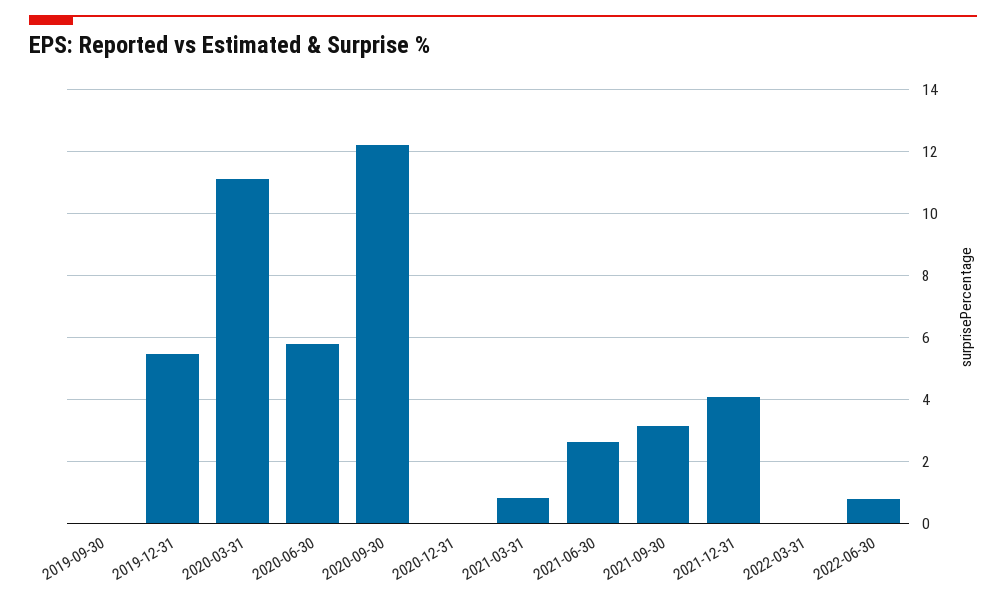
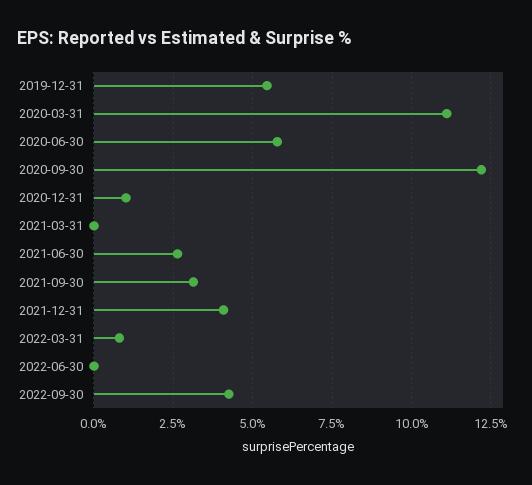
2019-09-30: 0 -> none
2020-12-31: 0 -> 1
2021-03-31: 0.8 -> 0
2022-03-31: 0 -> 0.75
2022-06-30: 0.8 -> 0
2022-09-30: none -> 4.25

